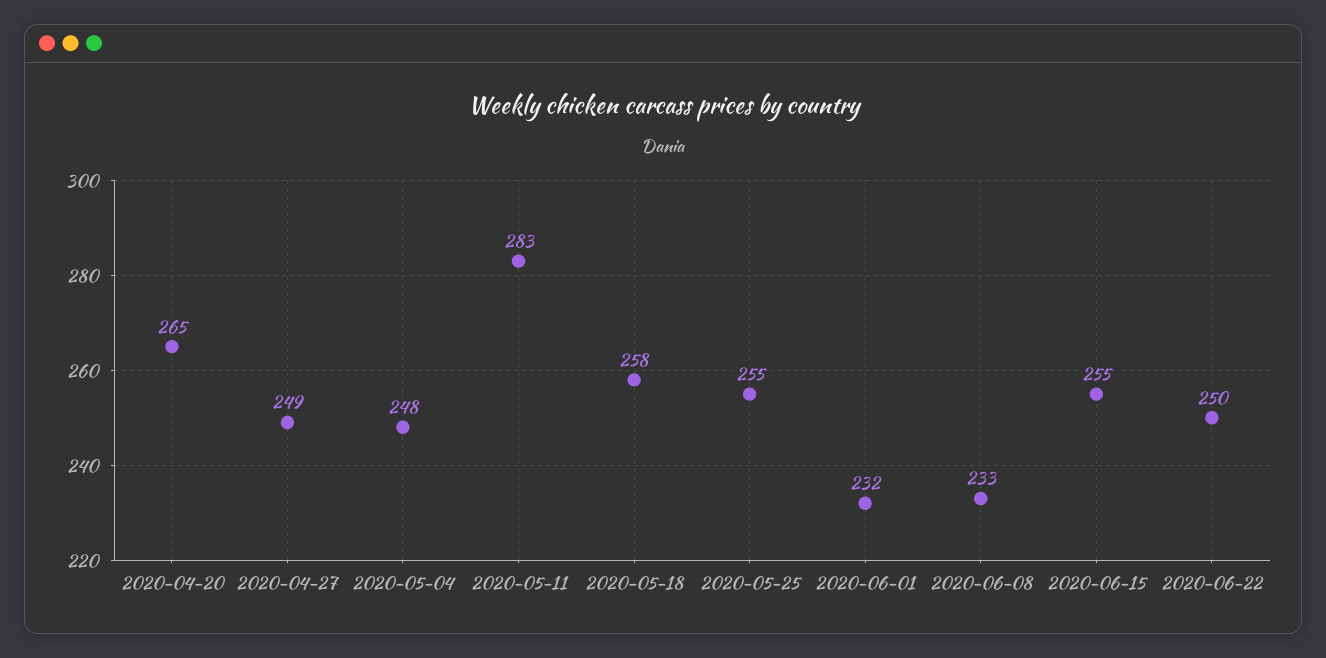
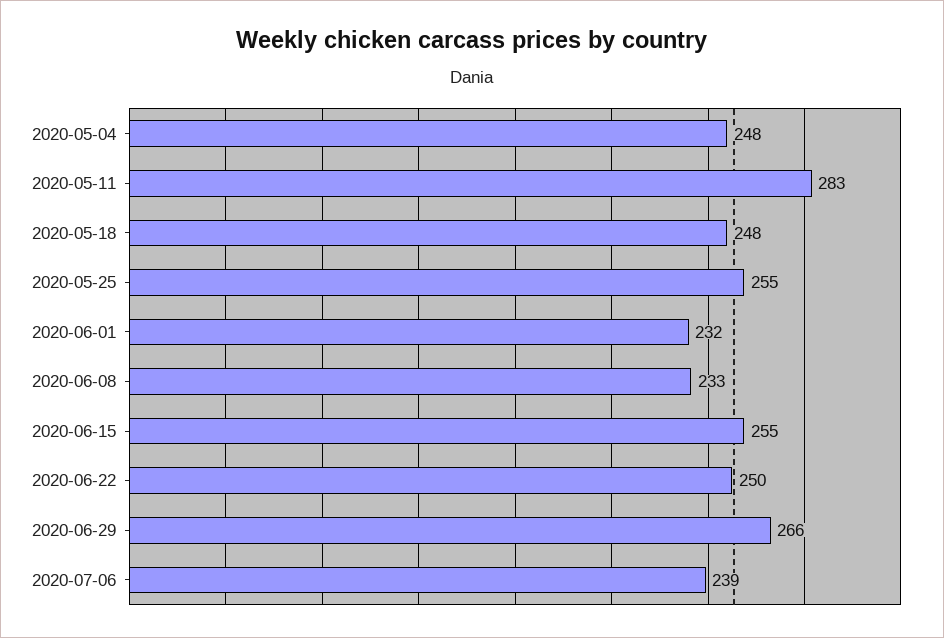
2020-04-20: 265 -> none
2020-04-27: 249 -> none
2020-05-18: 258 -> 248
2020-06-29: none -> 266
2020-07-06: none -> 239

